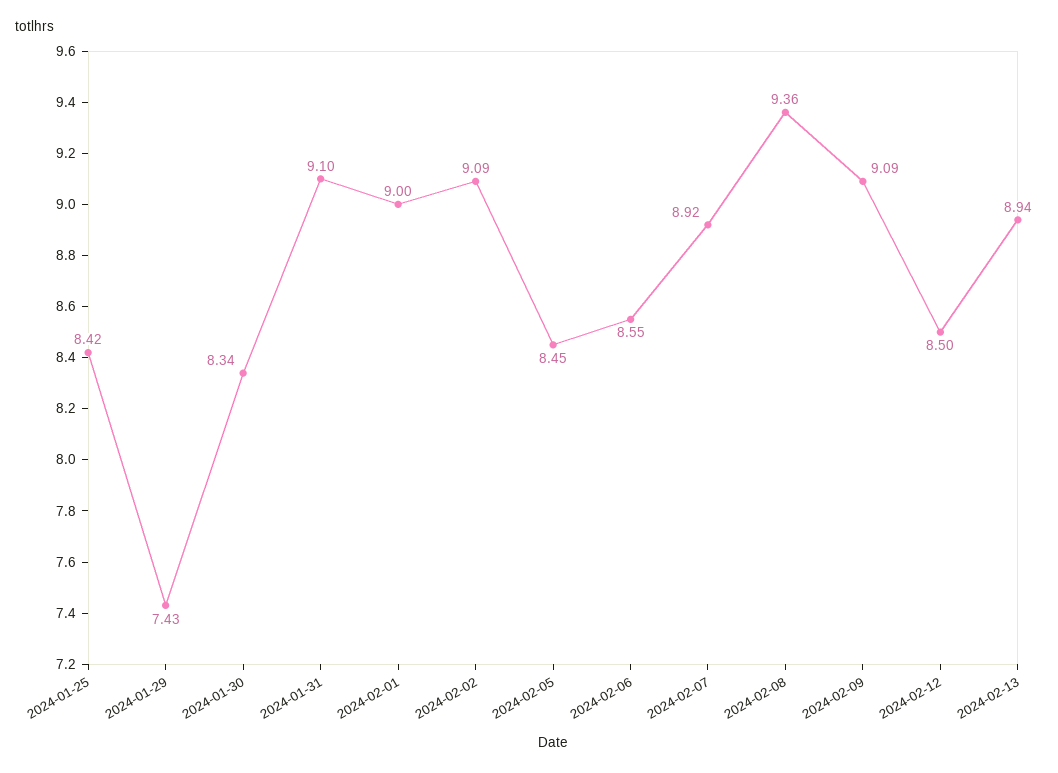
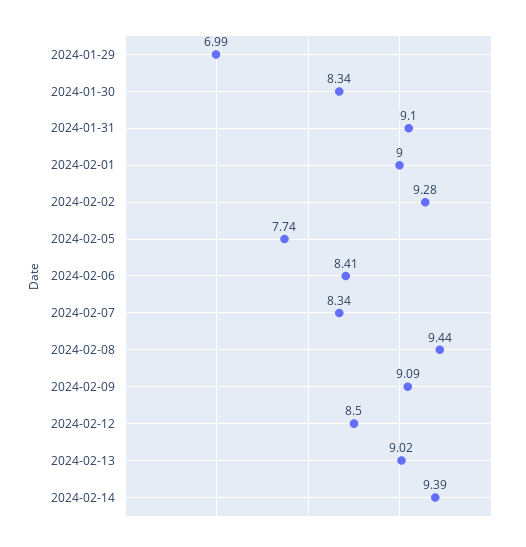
2024-01-25: 8.42 -> none
2024-01-29: 7.43 -> 6.99
2024-02-02: 9.09 -> 9.28
2024-02-05: 8.45 -> 7.74
2024-02-06: 8.55 -> 8.41
2024-02-07: 8.92 -> 8.34
2024-02-08: 9.36 -> 9.44
2024-02-13: 8.94 -> 9.02
2024-02-14: none -> 9.39

